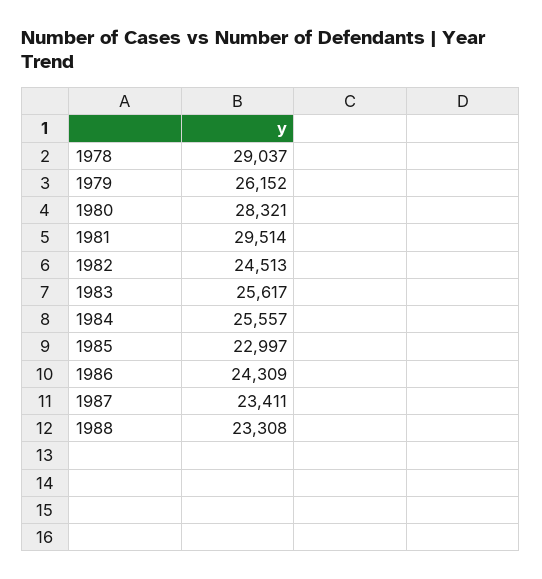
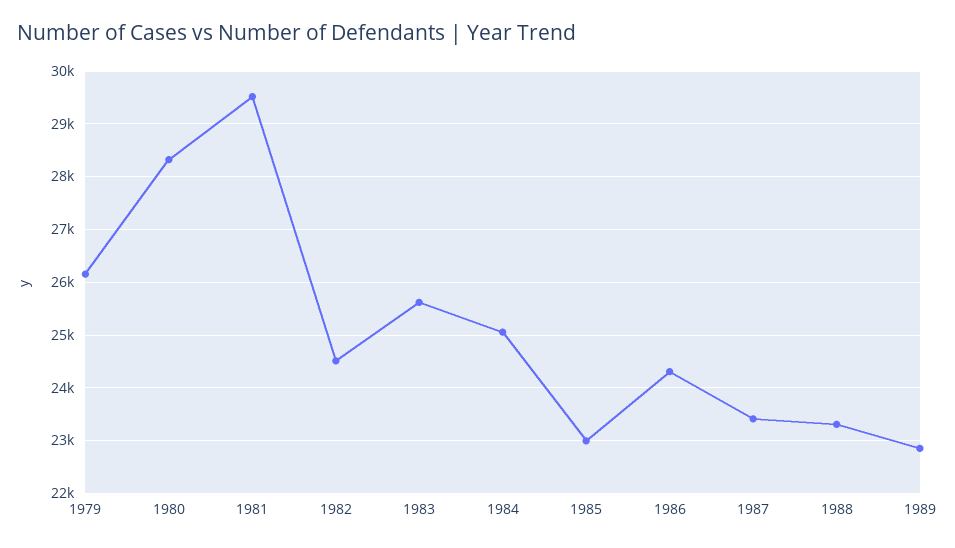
1978: 29037 -> none
1984: 25557 -> 25000
1989: none -> 22800

